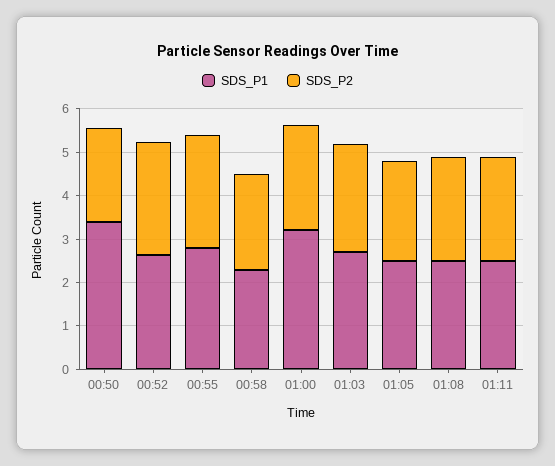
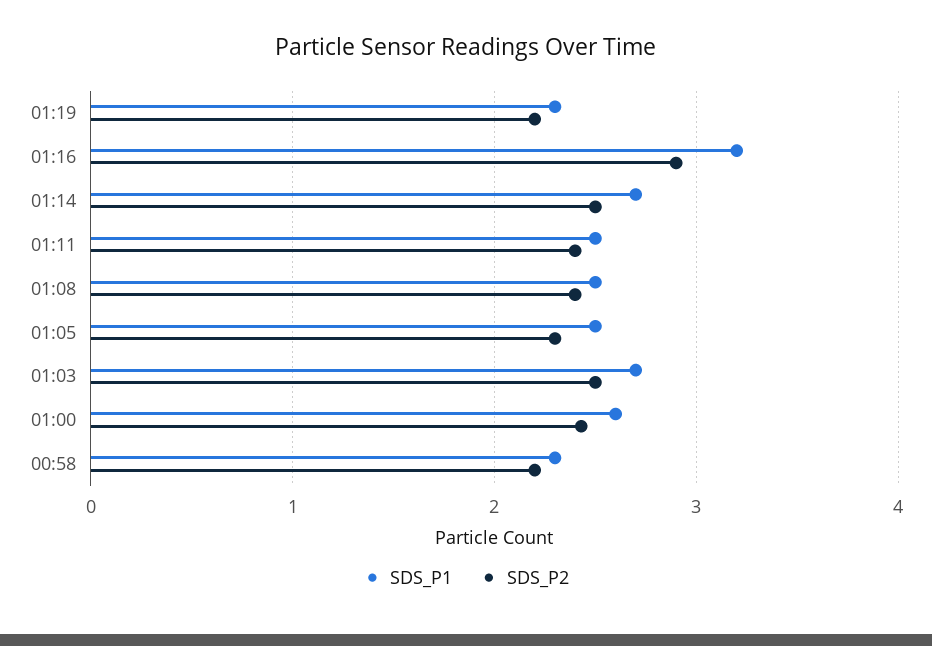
SDS_P1, 00:50: 3.4 -> none
SDS_P2, 00:50: 2.2 -> none
SDS_P1, 00:52: 2.6 -> none
SDS_P2, 00:52: 2.6 -> none
SDS_P1, 00:55: 2.8 -> none
SDS_P2, 00:55: 2.6 -> none
SDS_P1, 01:00: 3.2 -> 2.6
SDS_P1, 01:19: none -> 2.3
SDS_P2, 01:19: none -> 2.2
SDS_P1, 01:16: none -> 3.2
SDS_P2, 01:16: none -> 2.9
SDS_P1, 01:14: none -> 2.7
SDS_P2, 01:14: none -> 2.5

